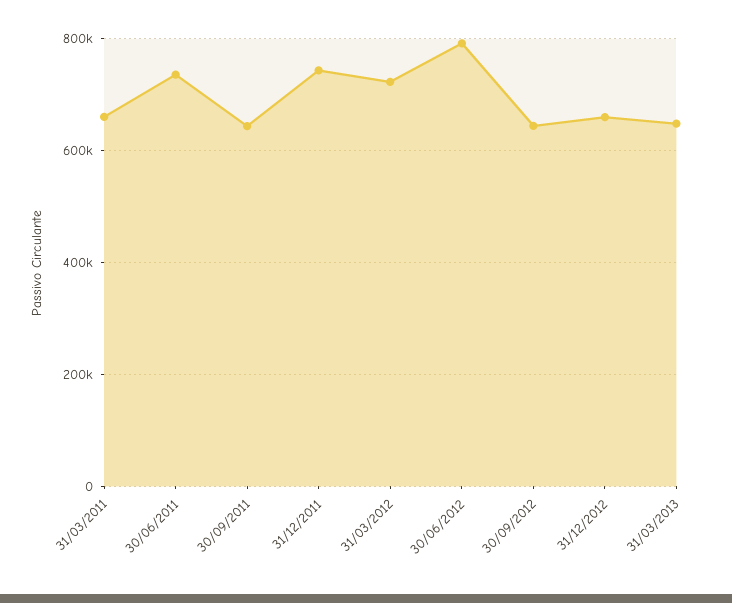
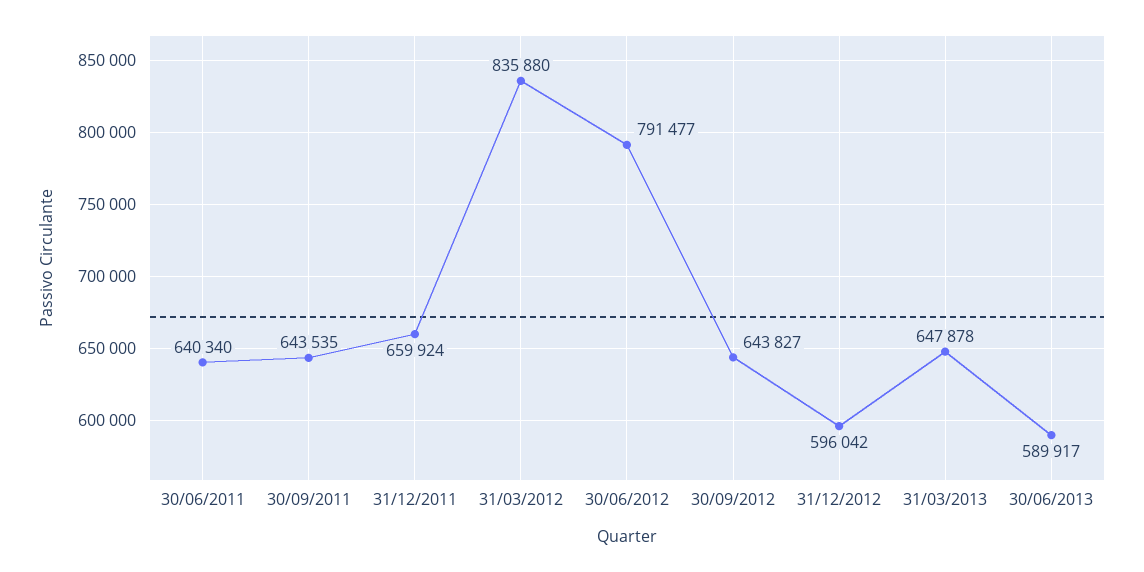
31/03/2011: 660000 -> none
30/06/2011: 740000 -> 640340
31/12/2011: 740000 -> 659924
31/03/2012: 720000 -> 835880
31/12/2012: 660000 -> 596042
30/06/2013: none -> 589917

